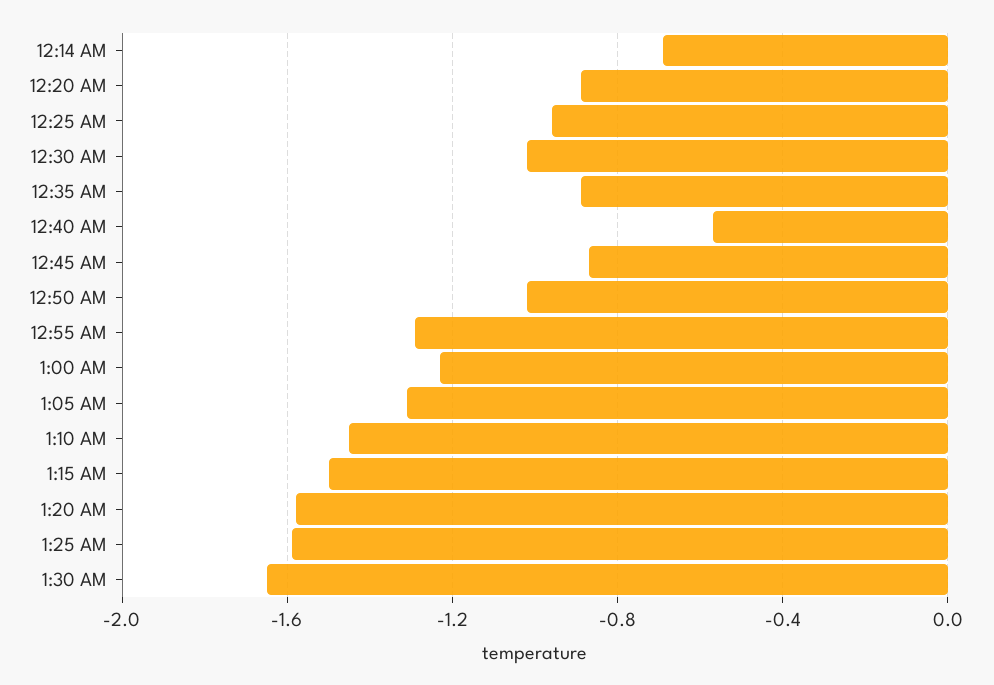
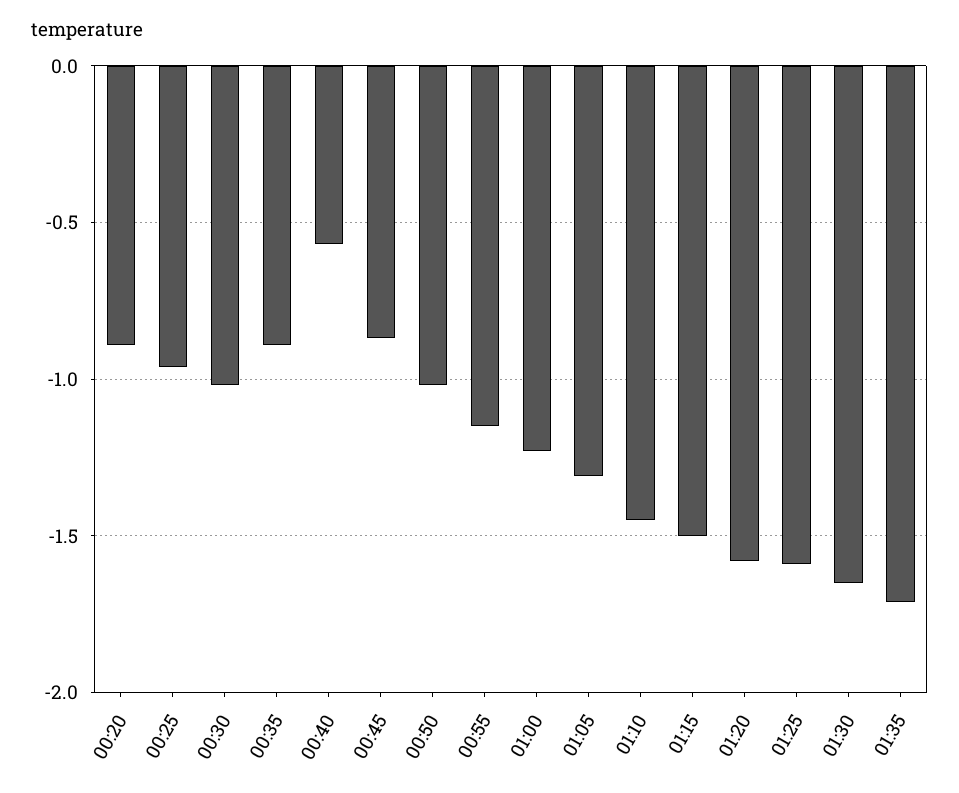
12:14 AM: -0.7 -> none
12:55 AM: -1.3 -> -1.15
01:35: none -> -1.7

